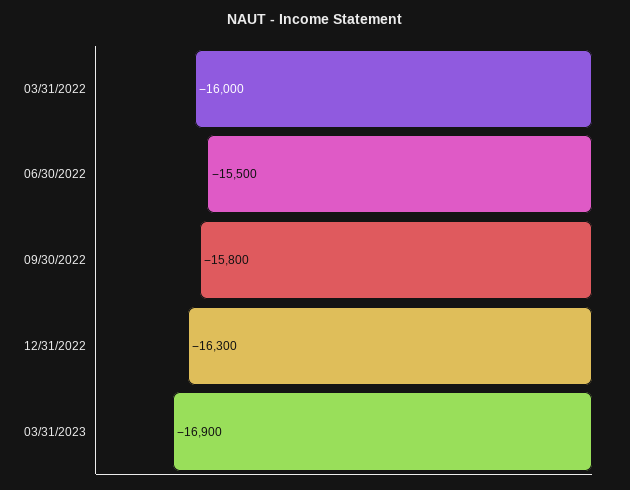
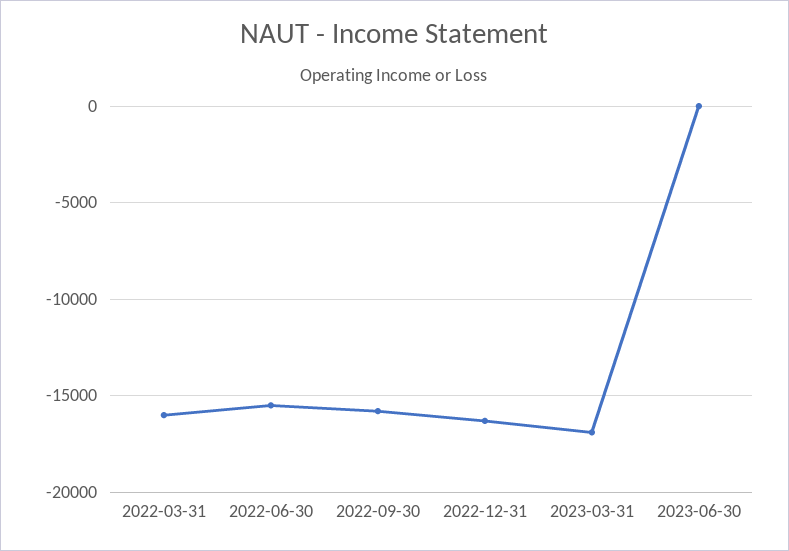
2023-06-30: none -> 0

